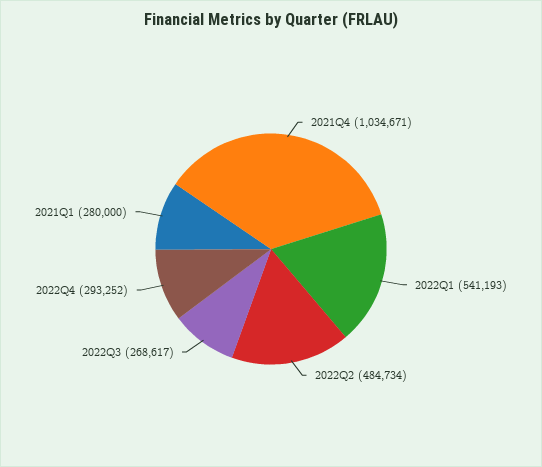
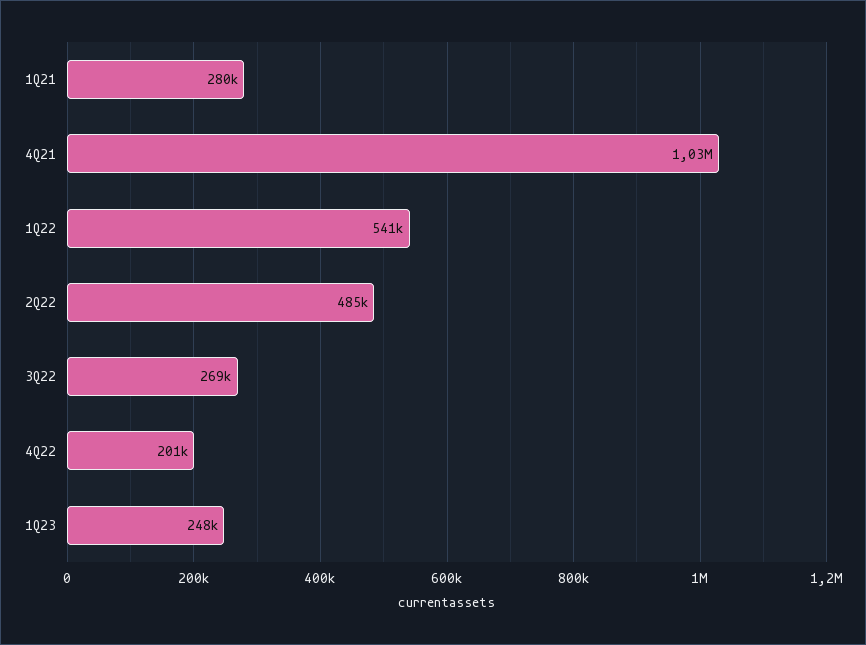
2022Q4: 293252 -> 201000
1Q23: none -> 248000

